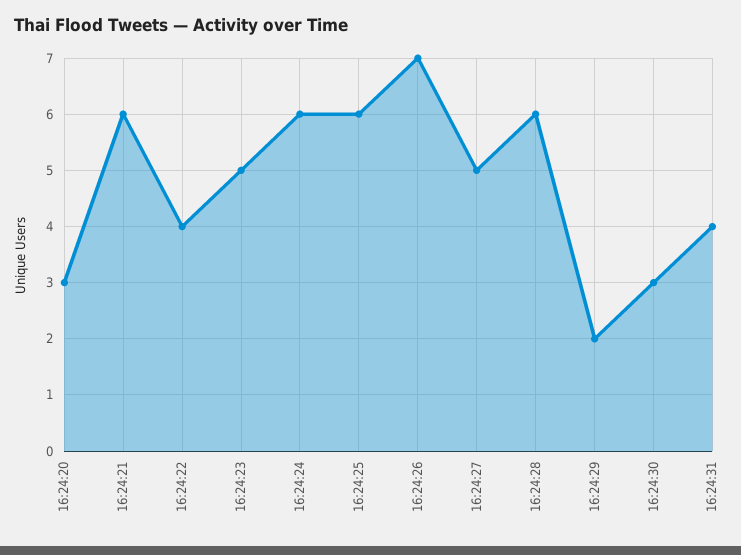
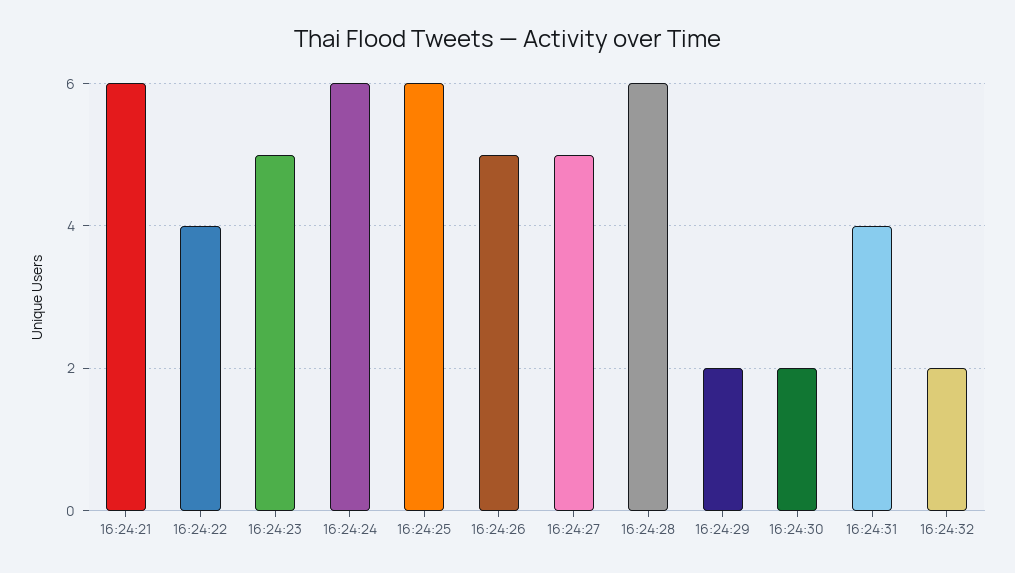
16:24:20: 3 -> none
16:24:26: 7 -> 5
16:24:30: 3 -> 2
16:24:32: none -> 2

